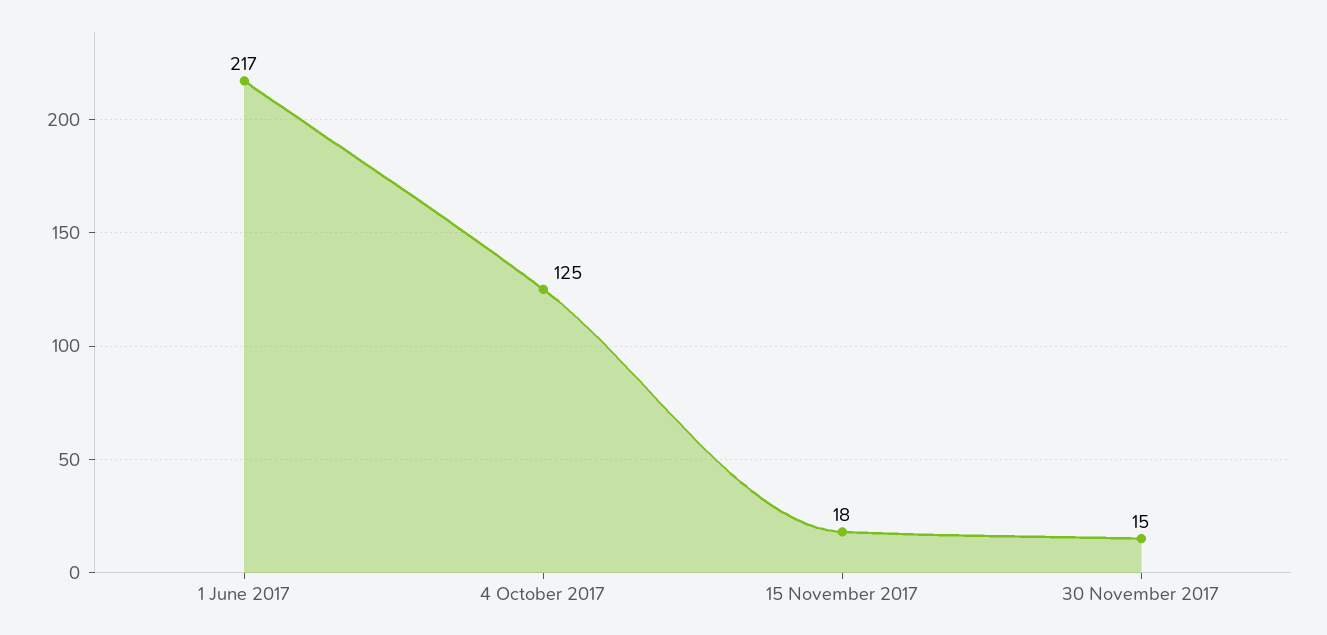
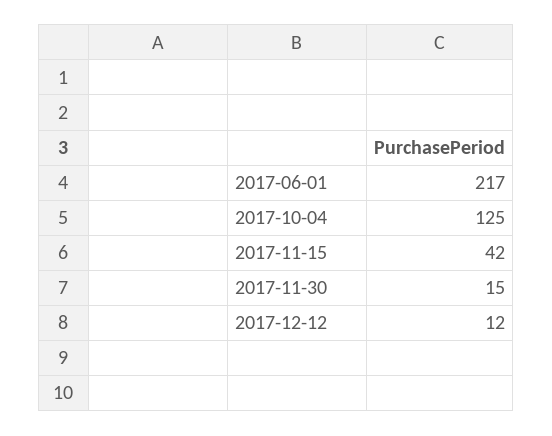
15 November 2017: 18 -> 42
2017-12-12: none -> 12

